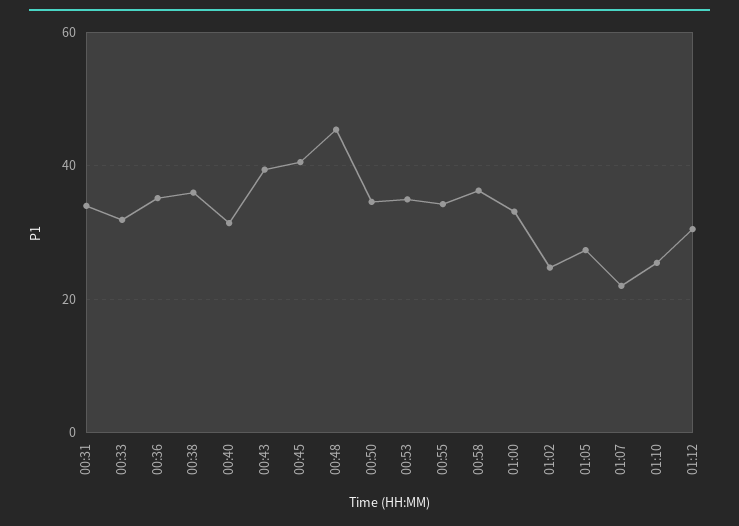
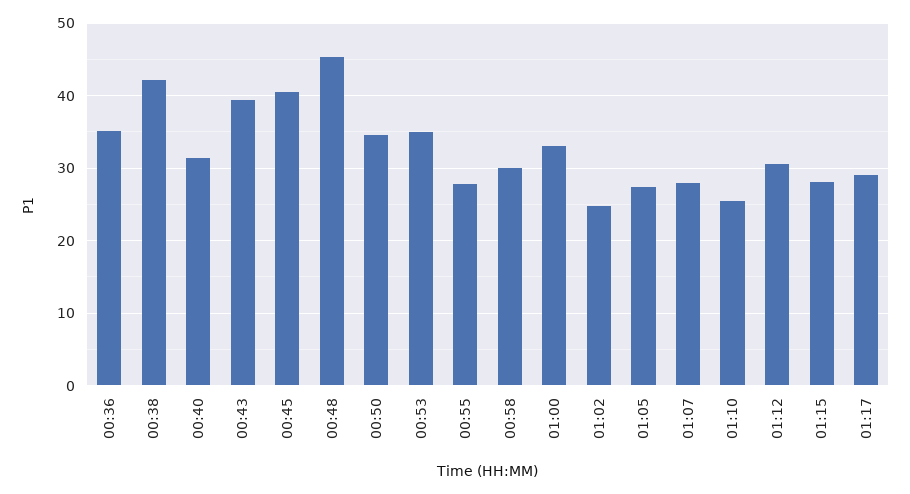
00:31: 34 -> none
00:33: 32 -> none
00:38: 36 -> 42
00:55: 34 -> 28
00:58: 36 -> 30
01:07: 22 -> 28
01:15: none -> 28
01:17: none -> 29

